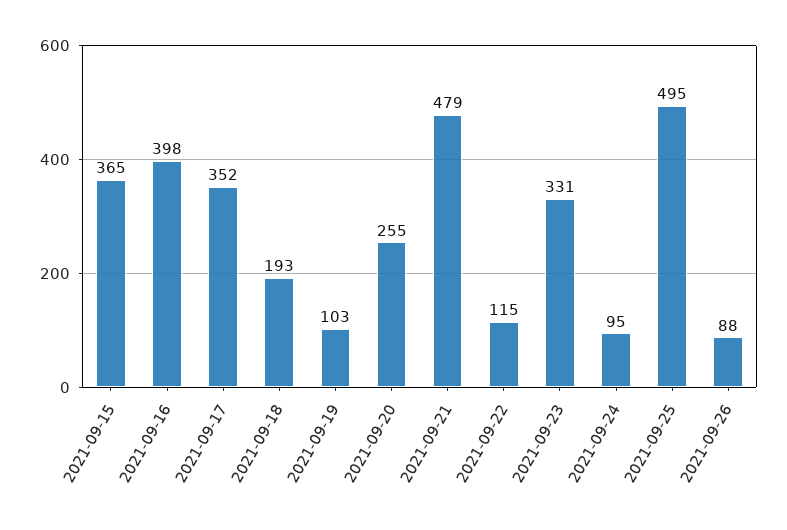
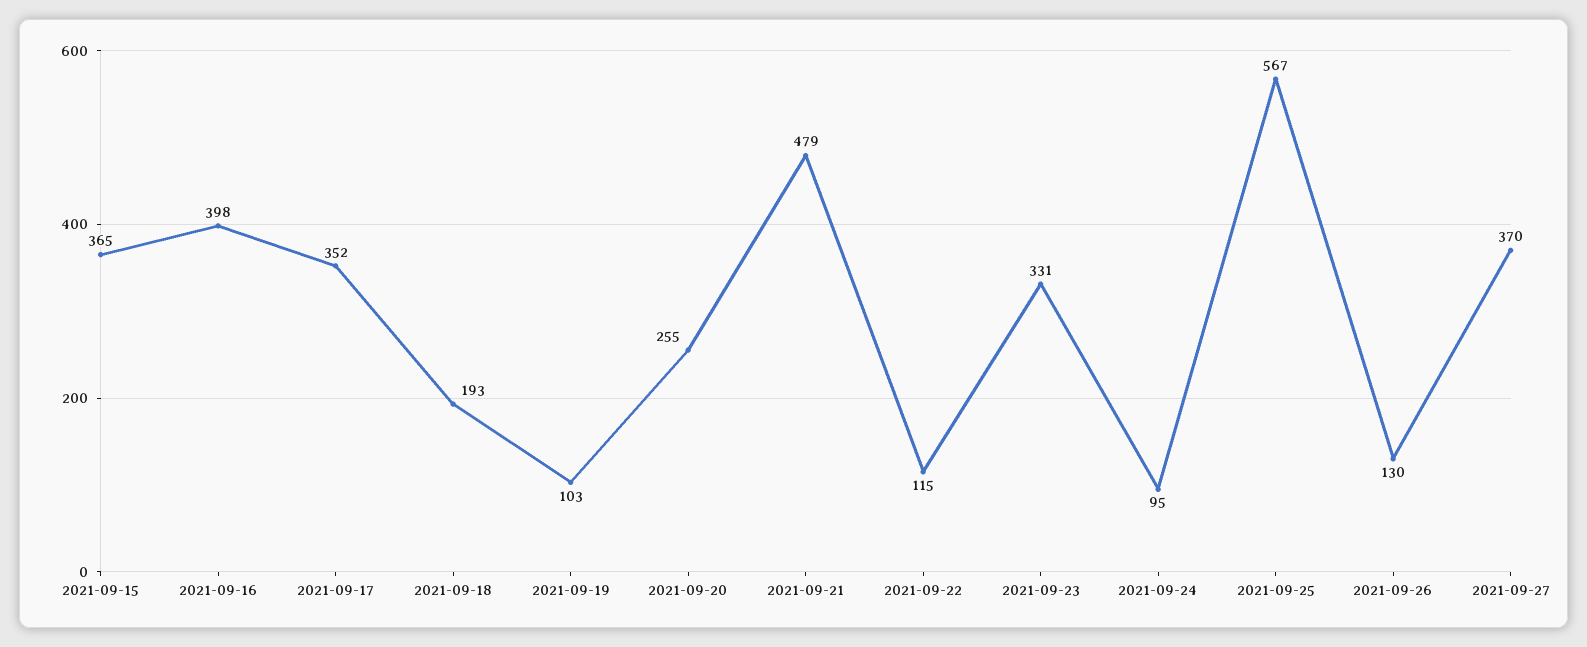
2021-09-25: 495 -> 567
2021-09-26: 88 -> 130
2021-09-27: none -> 370

